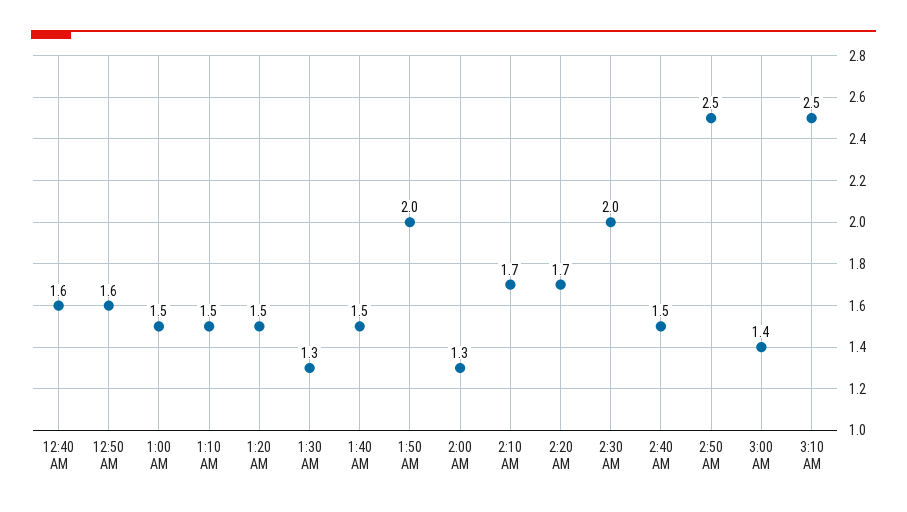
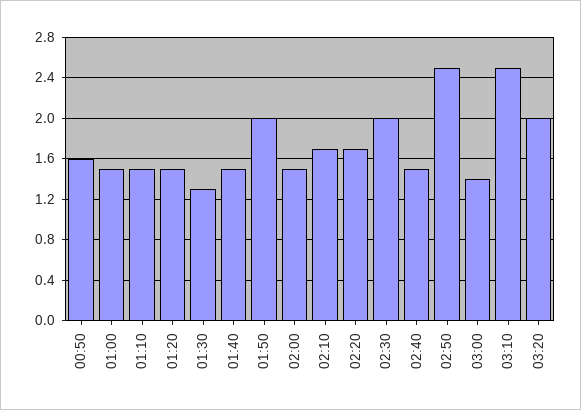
12:40 AM: 1.6 -> none
2:00 AM: 1.3 -> 1.5
03:20: none -> 2

